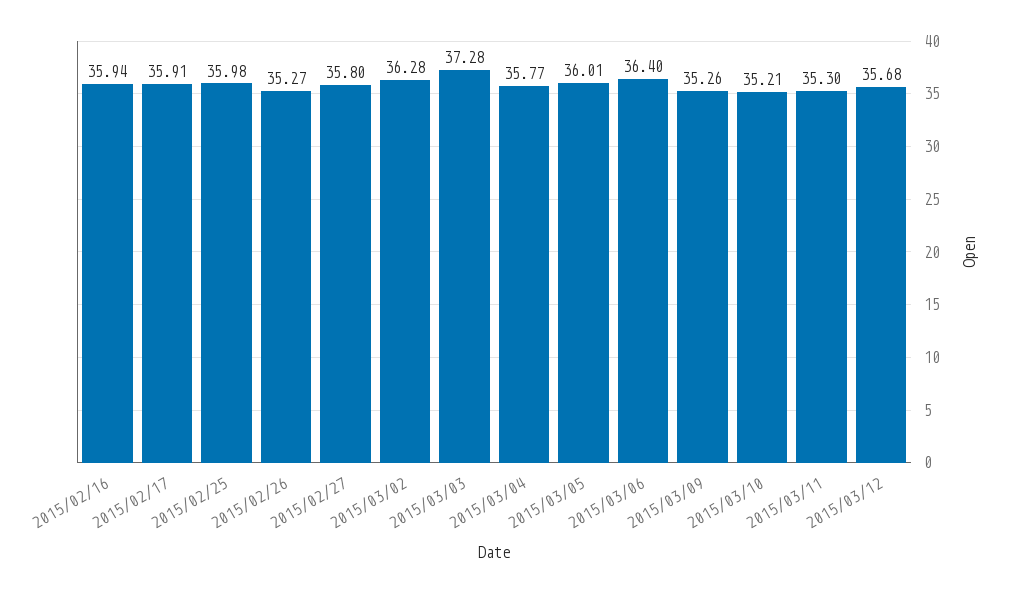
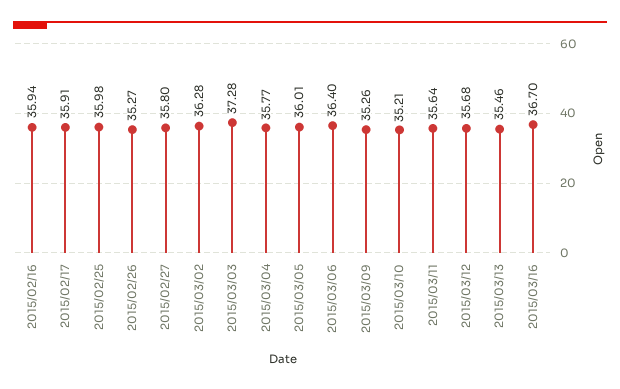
2015/03/11: 35.3 -> 35.64
2015/03/13: none -> 35.46
2015/03/16: none -> 36.7

